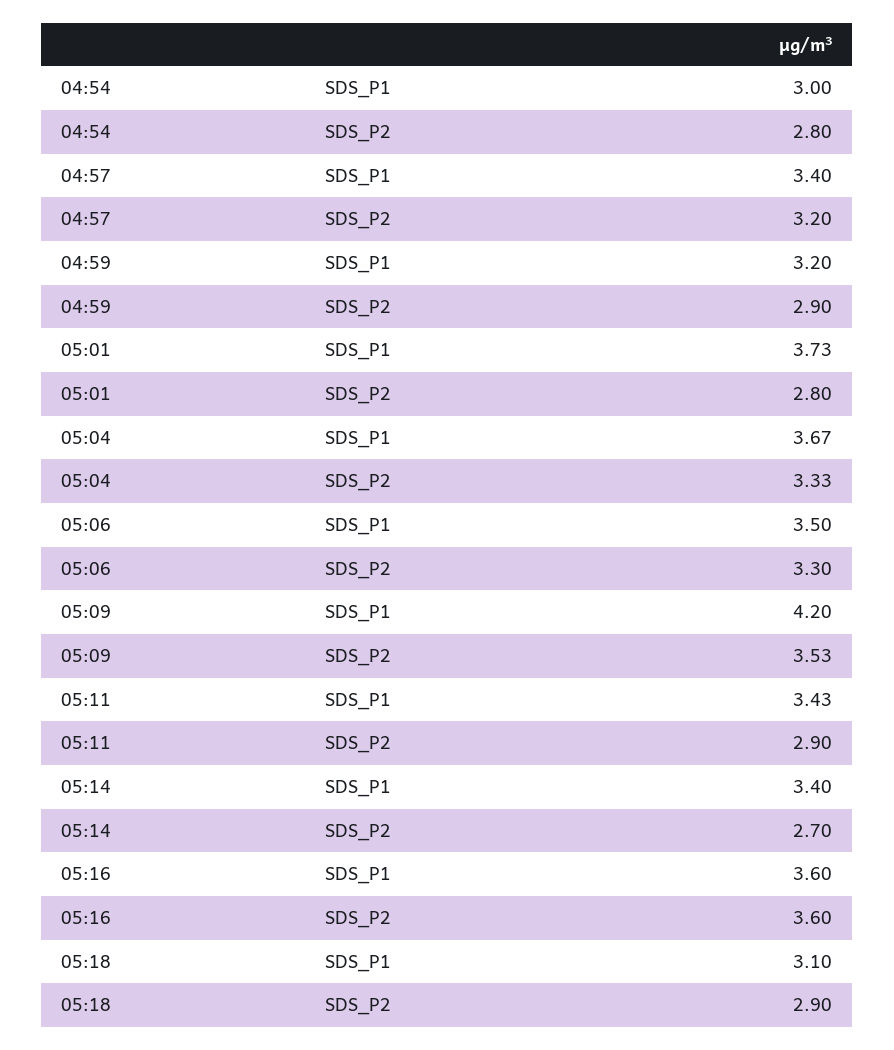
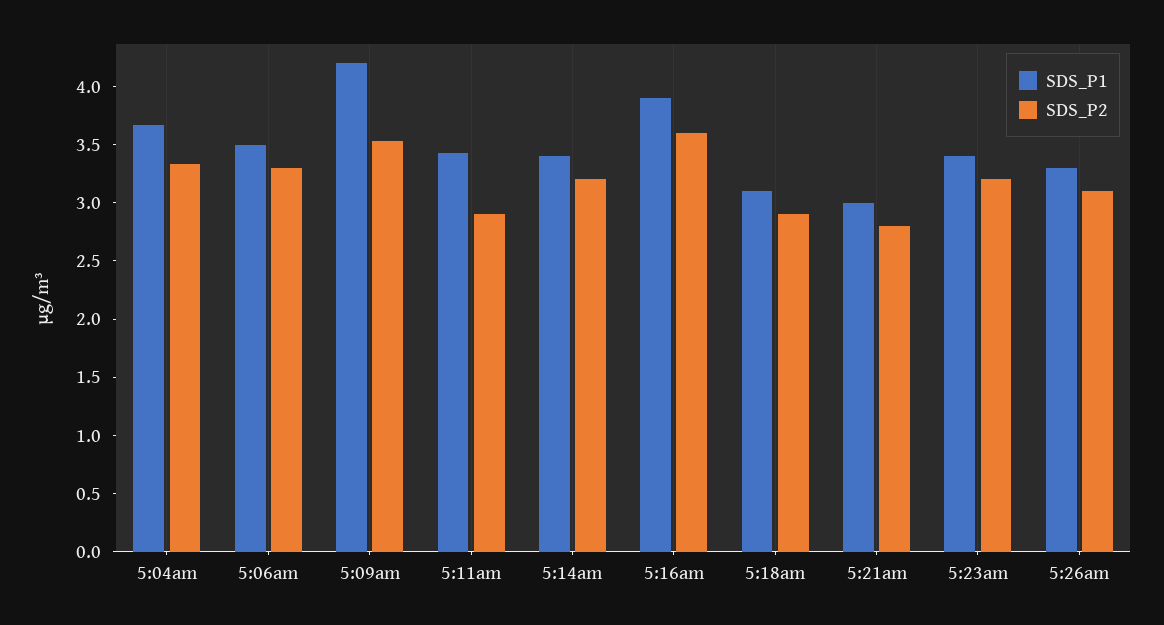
SDS_P1, 04:54: 3 -> none
SDS_P2, 04:54: 2.8 -> none
SDS_P1, 04:57: 3.4 -> none
SDS_P2, 04:57: 3.2 -> none
SDS_P1, 04:59: 3.2 -> none
SDS_P2, 04:59: 2.9 -> none
SDS_P1, 05:01: 3.73 -> none
SDS_P2, 05:01: 2.8 -> none
SDS_P2, 05:14: 2.7 -> 3.2
SDS_P1, 05:16: 3.6 -> 3.9
SDS_P1, 5:21am: none -> 3
SDS_P2, 5:21am: none -> 2.8
SDS_P1, 5:23am: none -> 3.4
SDS_P2, 5:23am: none -> 3.2
SDS_P1, 5:26am: none -> 3.3
SDS_P2, 5:26am: none -> 3.1

